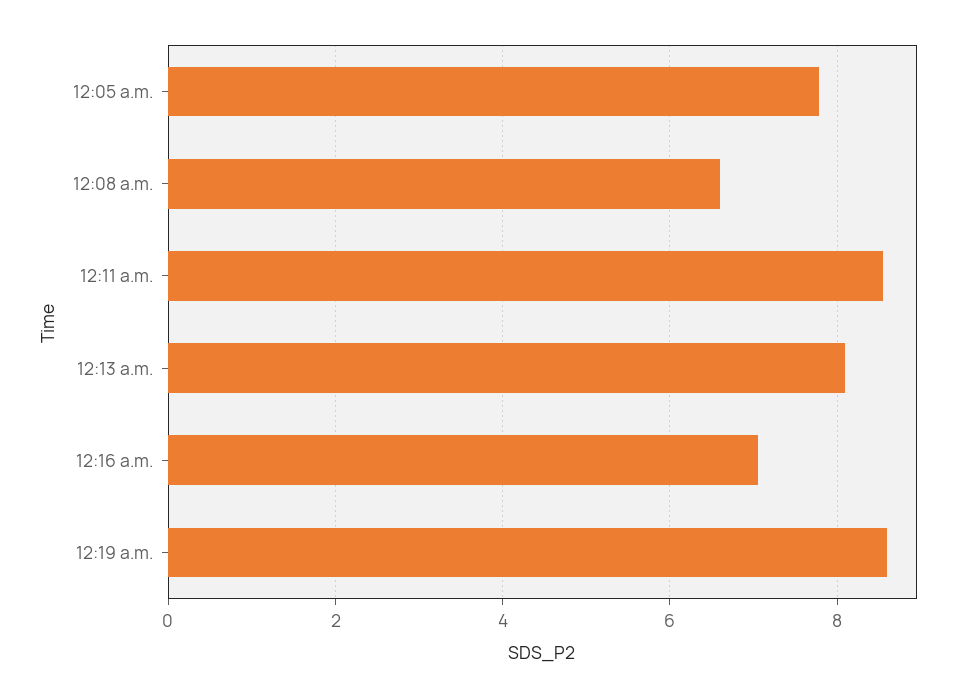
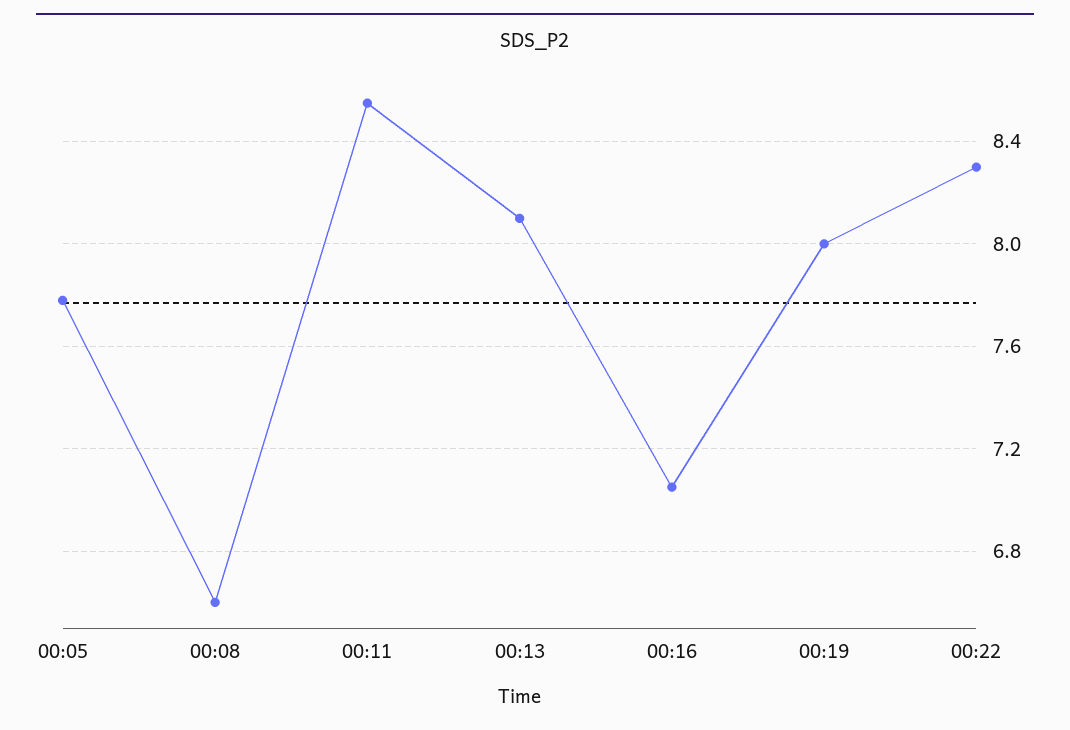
12:19 a.m.: 8.6 -> 8
00:22: none -> 8.3

